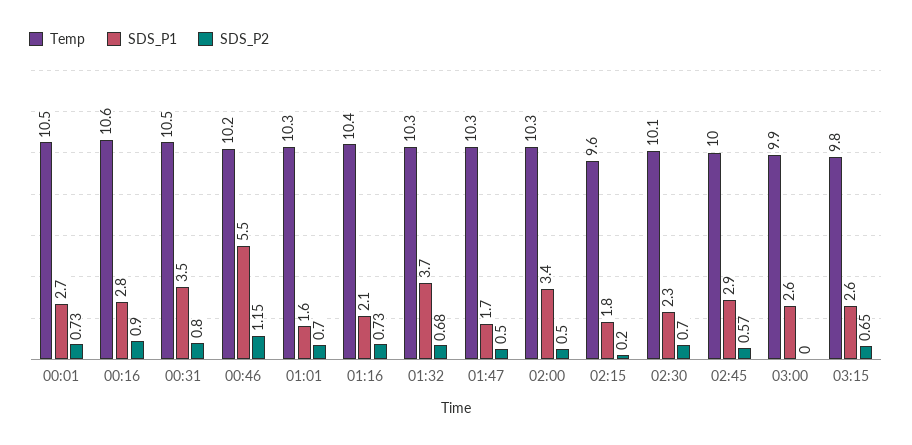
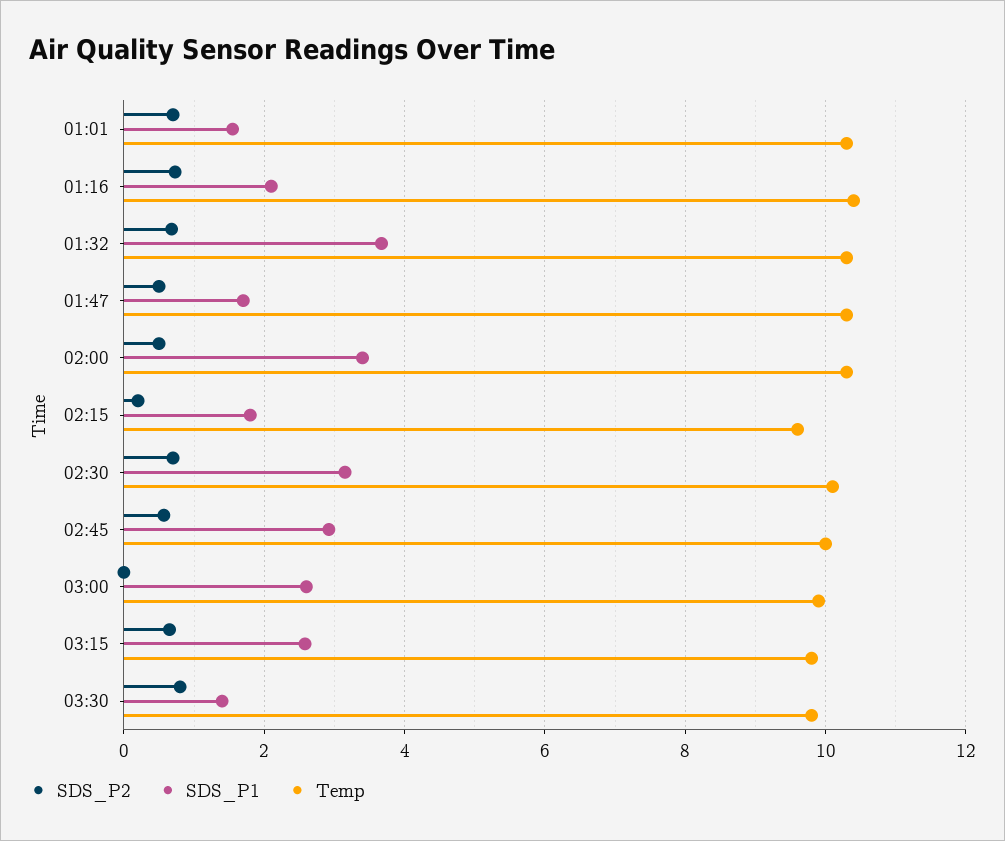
Temp, 00:01: 10.5 -> none
SDS_P1, 00:01: 2.7 -> none
SDS_P2, 00:01: 0.73 -> none
Temp, 00:16: 10.6 -> none
SDS_P1, 00:16: 2.8 -> none
SDS_P2, 00:16: 0.9 -> none
Temp, 00:31: 10.5 -> none
SDS_P1, 00:31: 3.5 -> none
SDS_P2, 00:31: 0.8 -> none
Temp, 00:46: 10.2 -> none
SDS_P1, 00:46: 5.5 -> none
SDS_P2, 00:46: 1.15 -> none
SDS_P1, 02:30: 2.3 -> 3.2
SDS_P2, 03:30: none -> 0.8
SDS_P1, 03:30: none -> 1.4
Temp, 03:30: none -> 9.8

